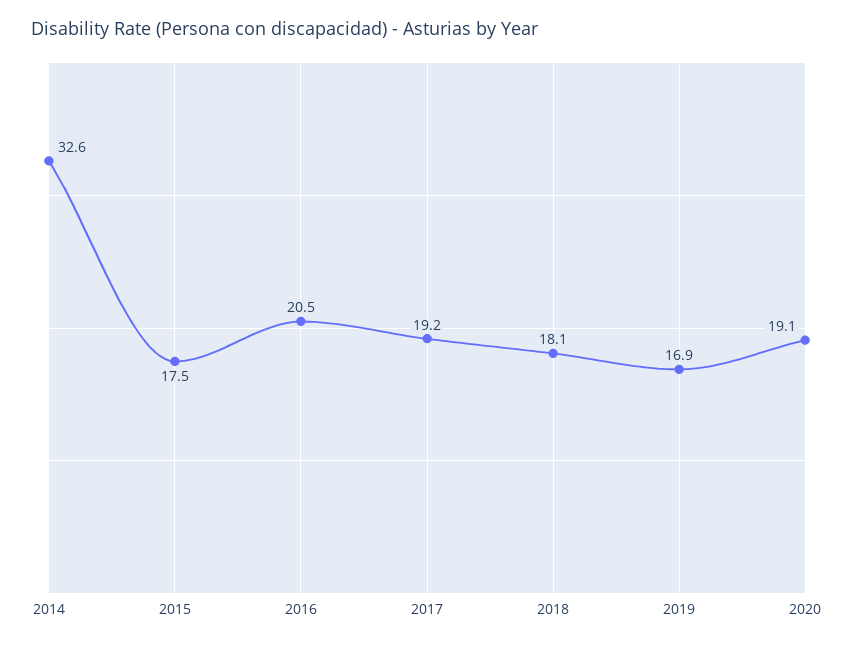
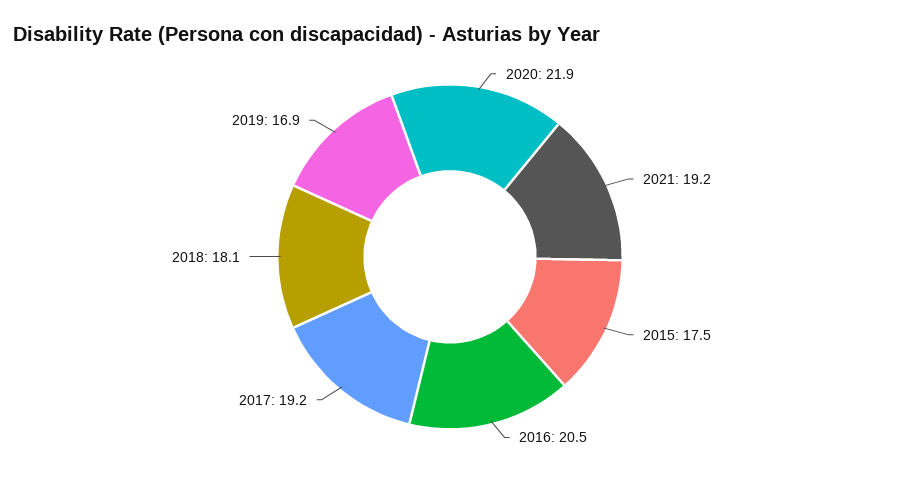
2014: 32.6 -> none
2020: 19.1 -> 21.9
2021: none -> 19.2

